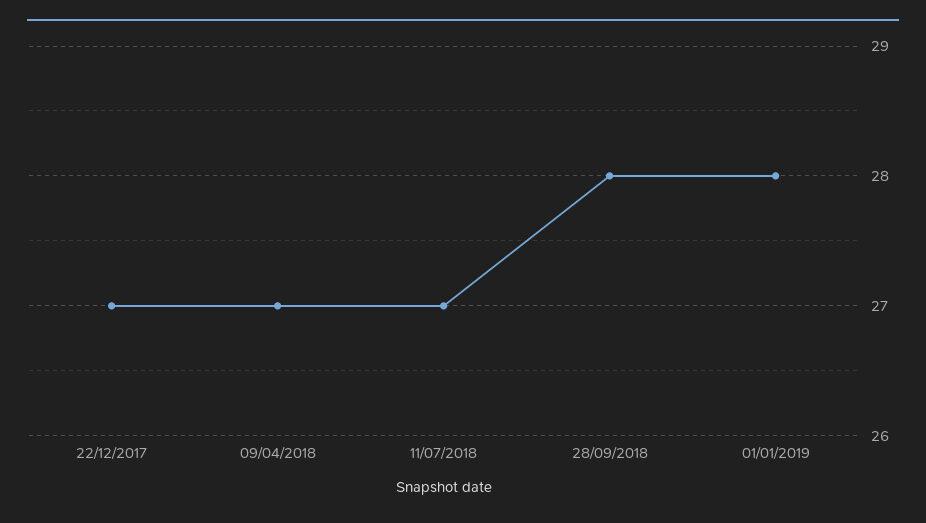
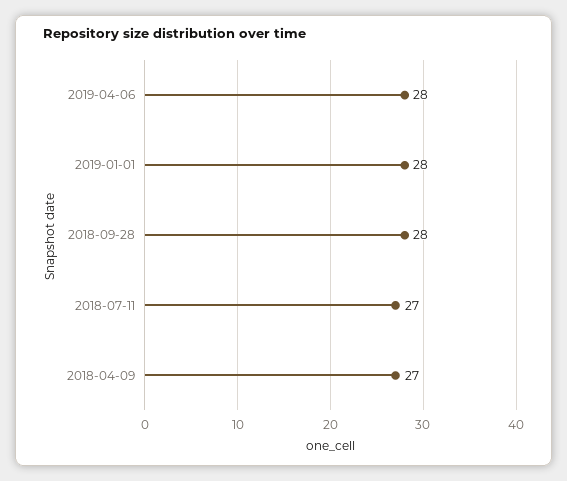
22/12/2017: 27 -> none
2019-04-06: none -> 28

